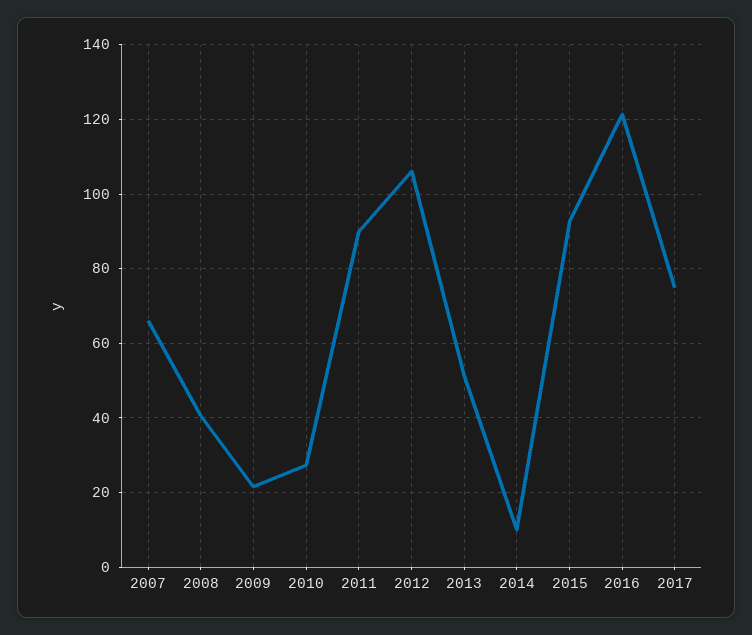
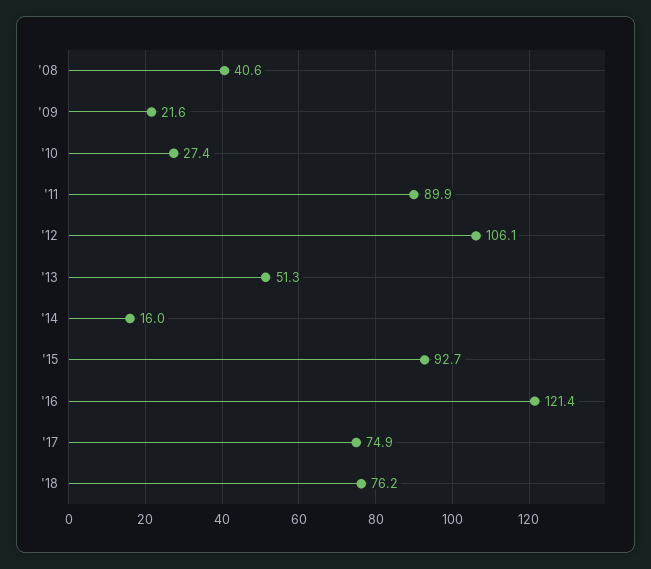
2007: 66 -> none
2014: 10 -> 16
'18: none -> 76.2

